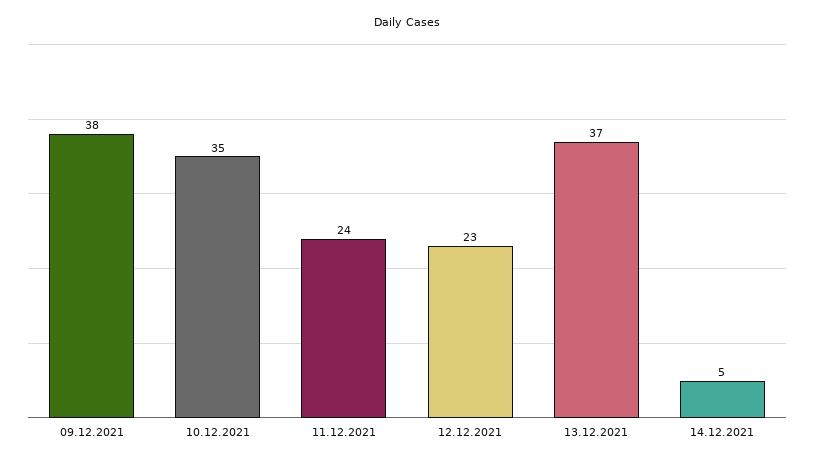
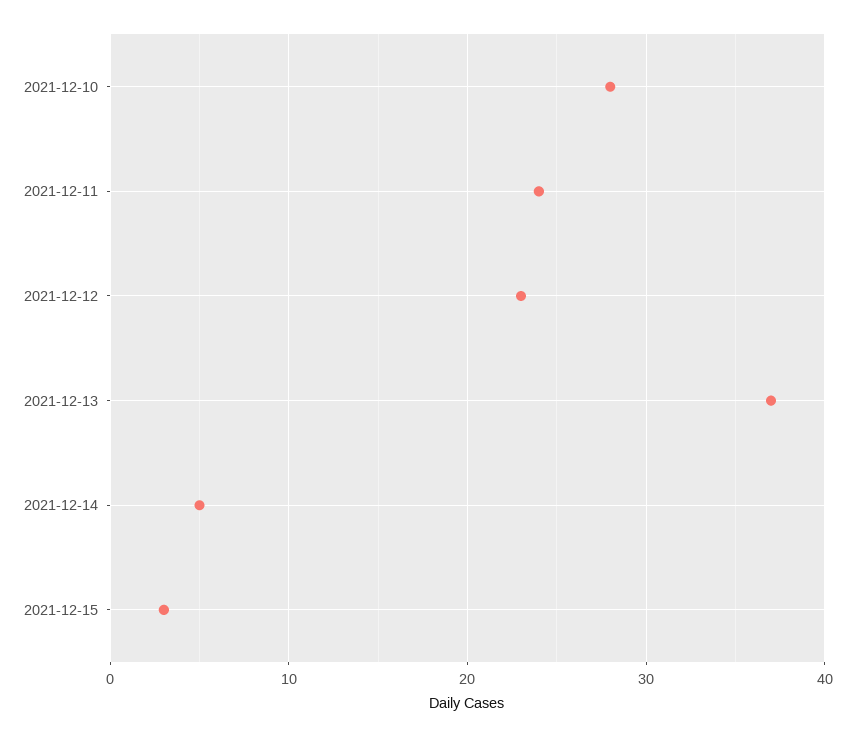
09.12.2021: 38 -> none
10.12.2021: 35 -> 28
2021-12-15: none -> 3

